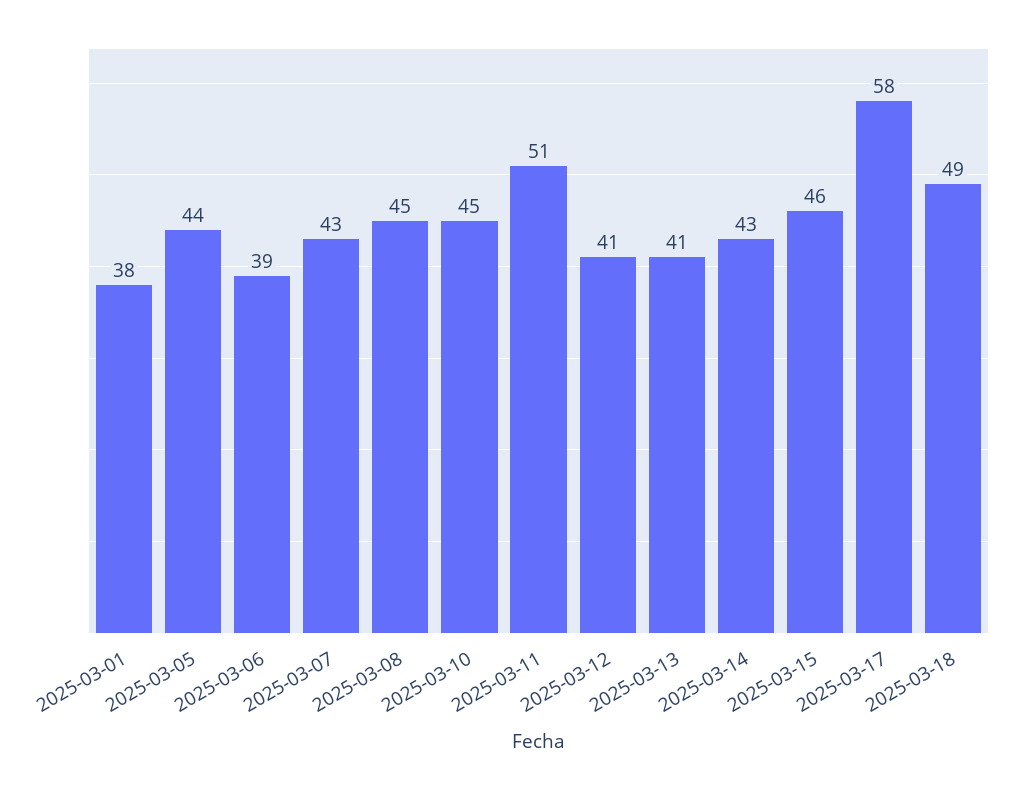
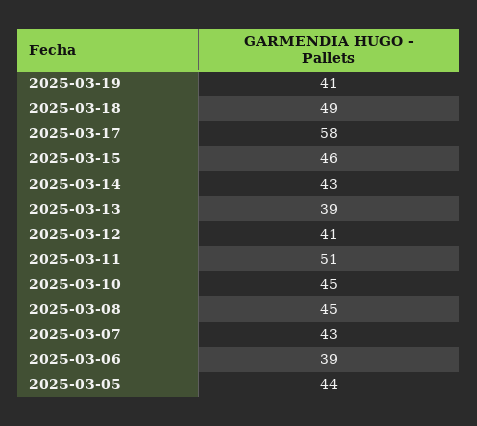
2025-03-01: 38 -> none
2025-03-13: 41 -> 39
2025-03-19: none -> 41

